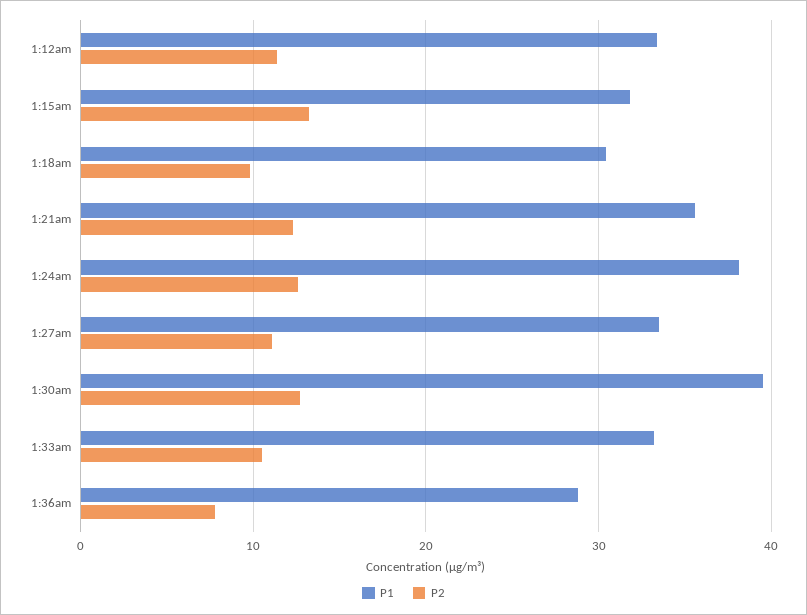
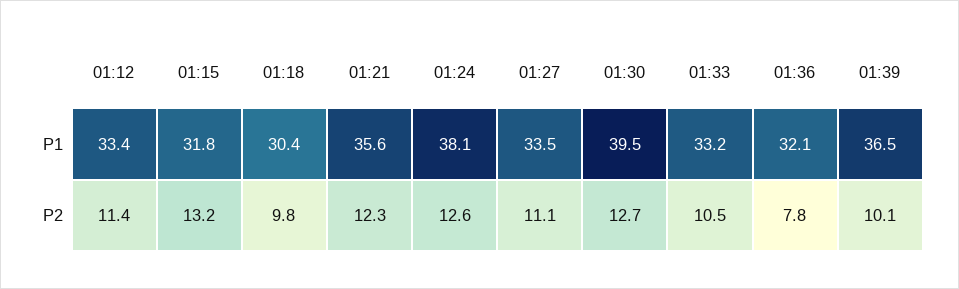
P1, 1:36am: 29 -> 32.1
P1, 01:39: none -> 36.5
P2, 01:39: none -> 10.1

